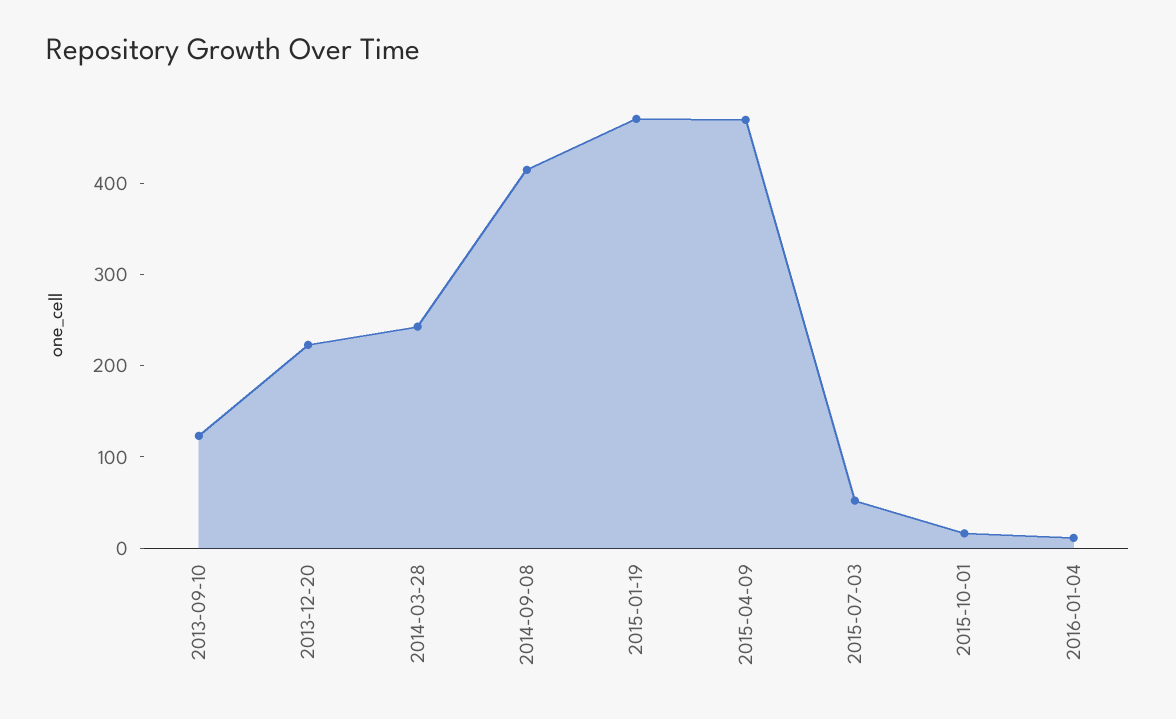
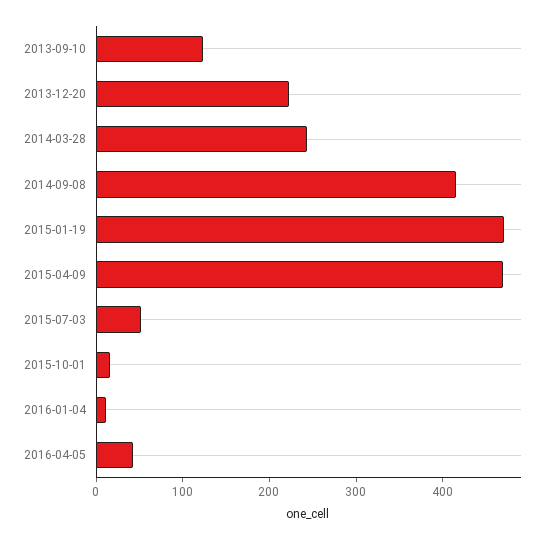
2016-04-05: none -> 40

